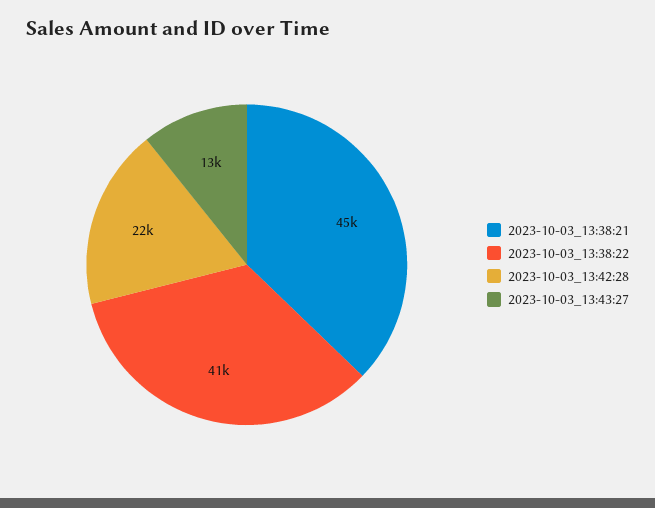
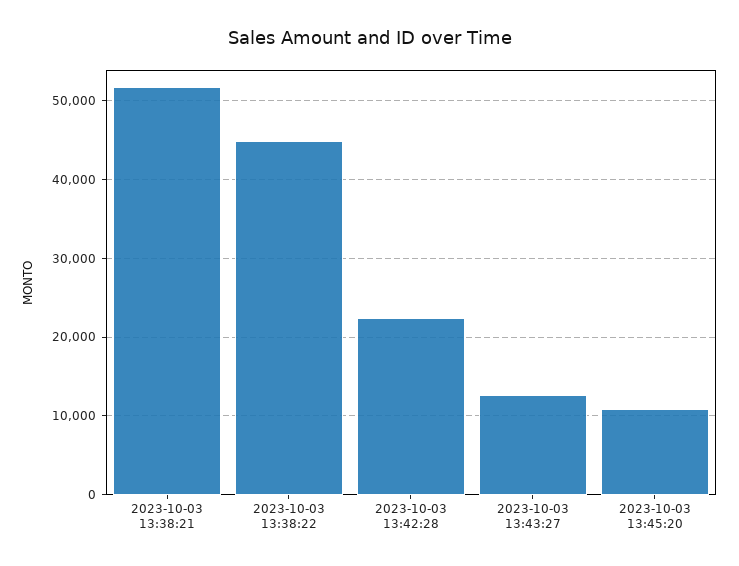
2023-10-03_13:38:21: 45000 -> 52000
2023-10-03_13:38:22: 41000 -> 45000
2023-10-03 13:45:20: none -> 11000

